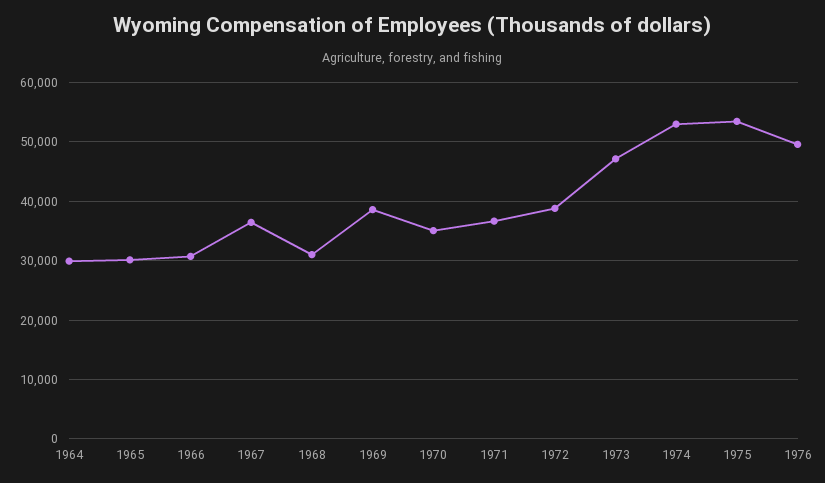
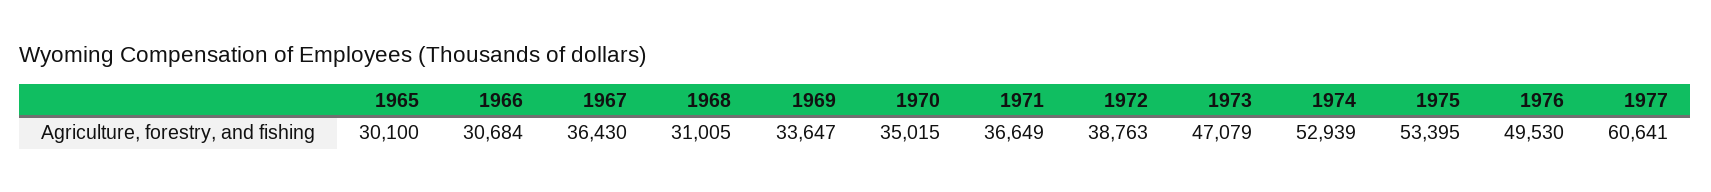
1964: 30000 -> none
1969: 38000 -> 33647
1977: none -> 60641

